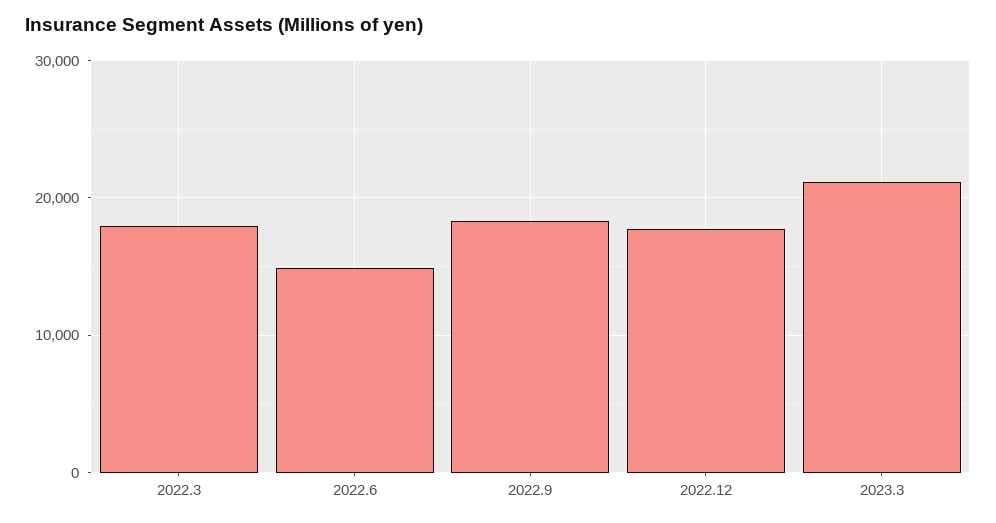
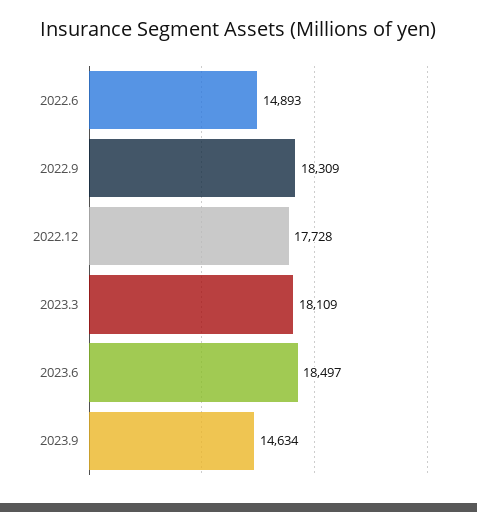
2022.3: 18000 -> none
2023.3: 21000 -> 18109
2023.6: none -> 18497
2023.9: none -> 14634

